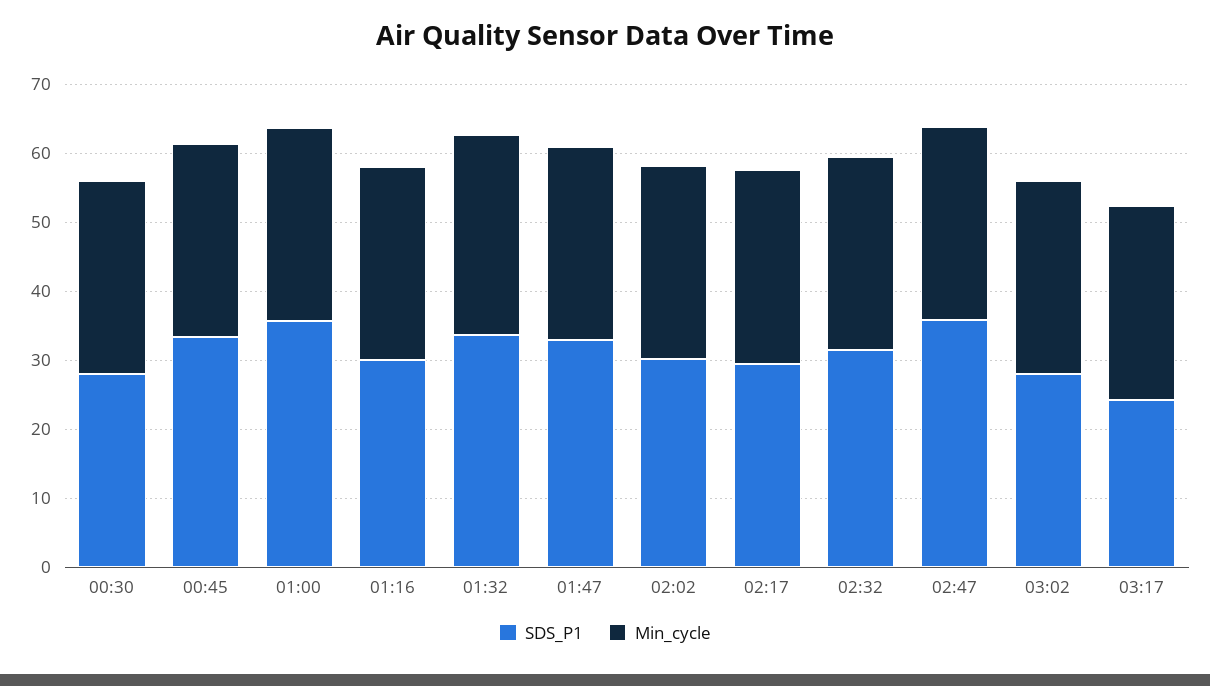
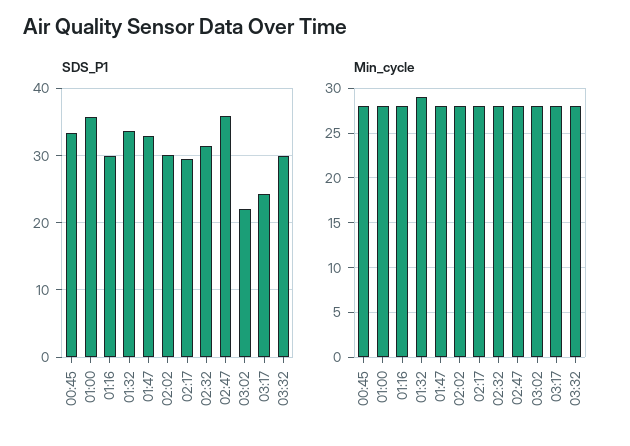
SDS_P1, 00:30: 28 -> none
Min_cycle, 00:30: 28 -> none
SDS_P1, 03:02: 28 -> 22
SDS_P1, 03:32: none -> 30
Min_cycle, 03:32: none -> 28

